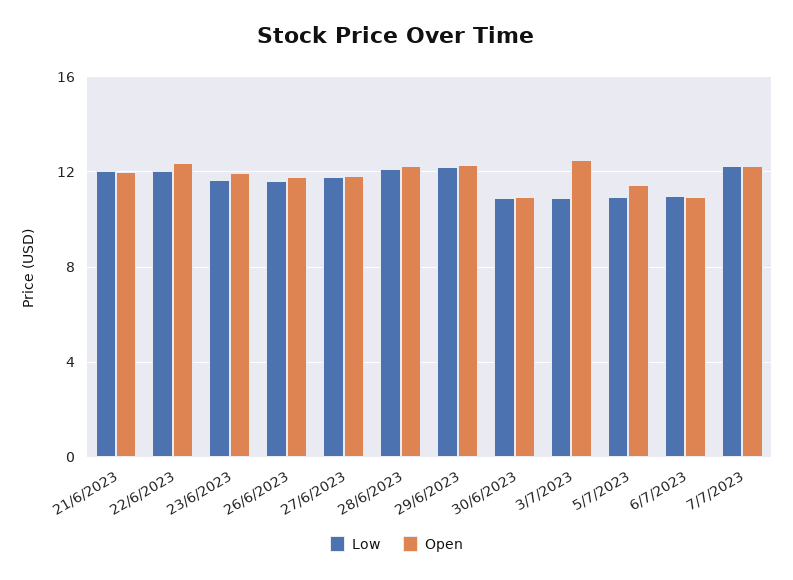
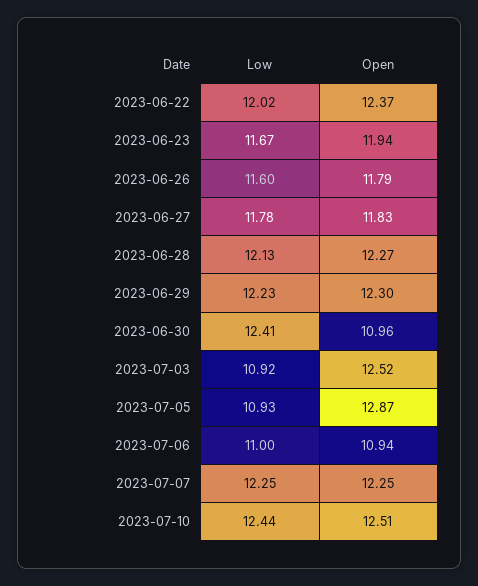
Low, 21/6/2023: 12 -> none
Open, 21/6/2023: 12 -> none
Low, 30/6/2023: 11 -> 12.41
Open, 5/7/2023: 11.5 -> 12.87
Low, 2023-07-10: none -> 12.44
Open, 2023-07-10: none -> 12.51

